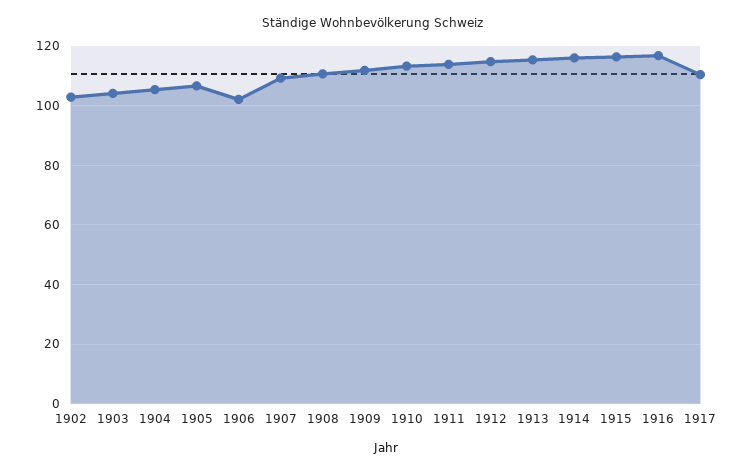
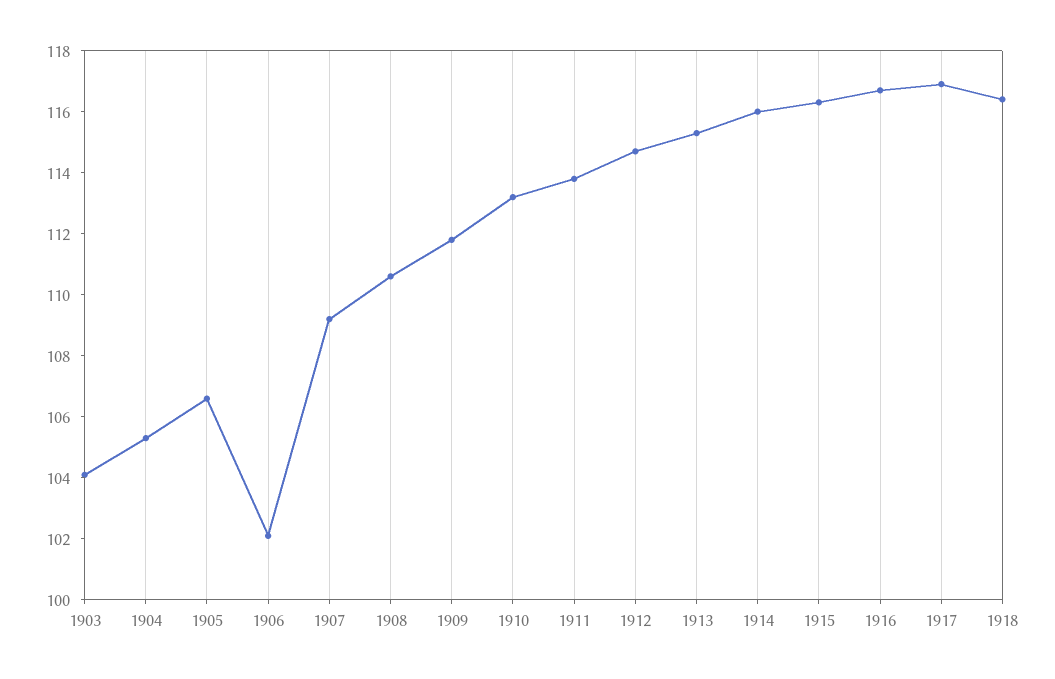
1902: 102.5 -> none
1917: 110 -> 117
1918: none -> 116.5

